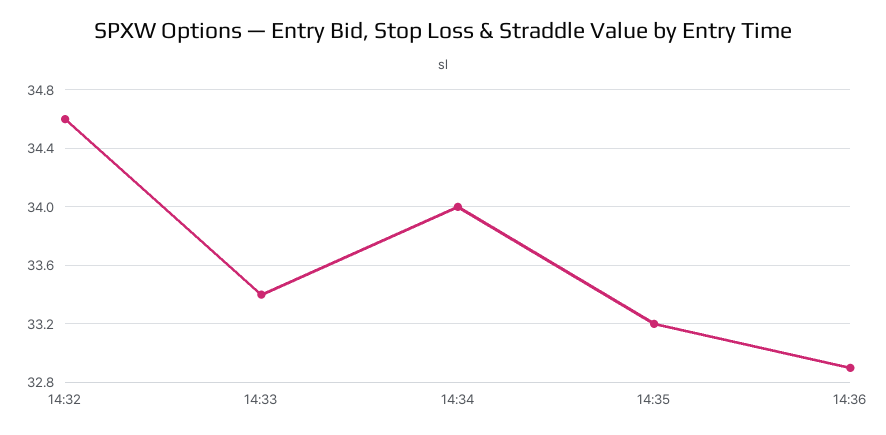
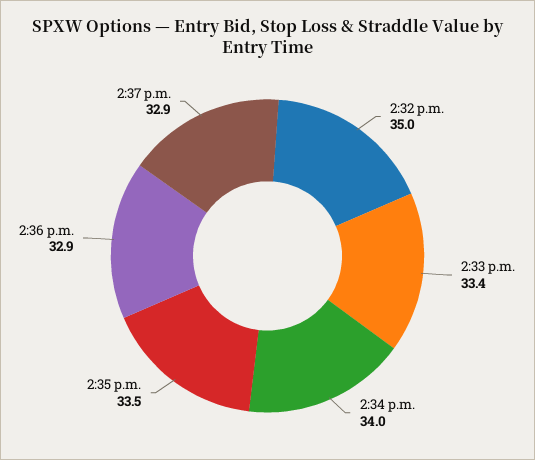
14:32: 34.6 -> 35
14:35: 33.2 -> 33.5
2:37 p.m.: none -> 32.9

